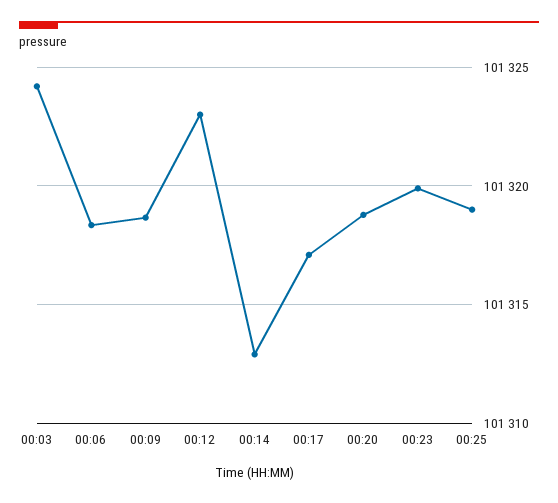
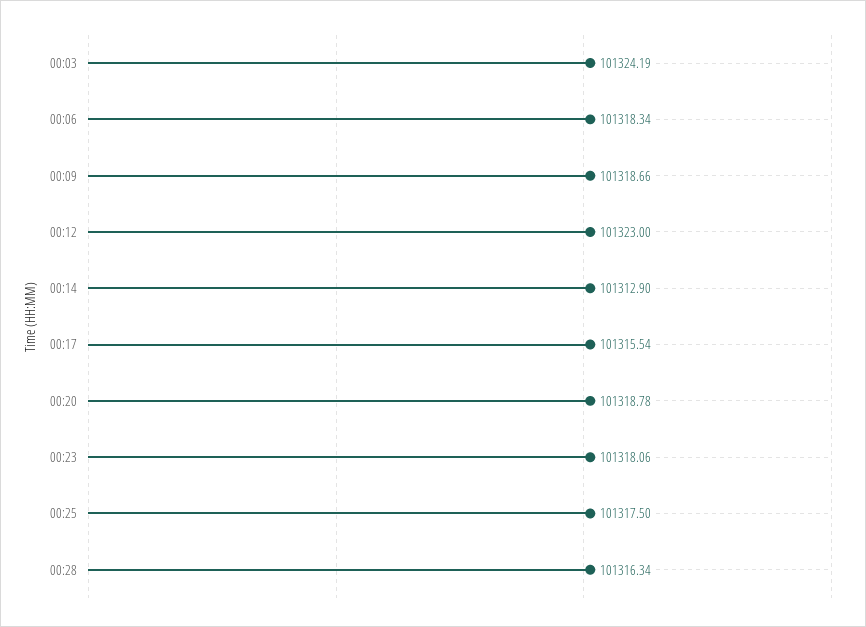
00:17: 101317 -> 101315.54
00:23: 101320 -> 101318.06
00:25: 101319 -> 101317.5
00:28: none -> 101316.34

